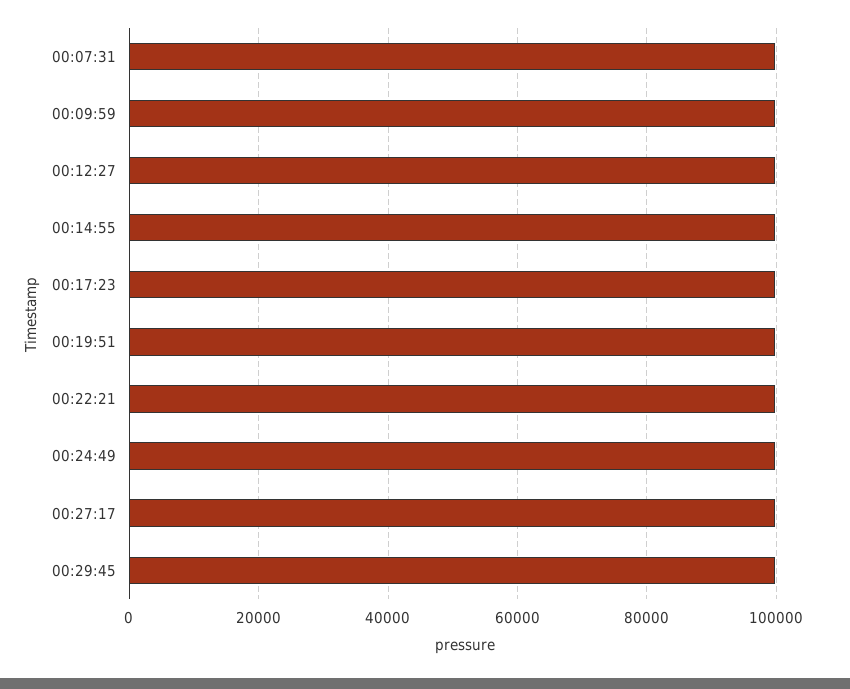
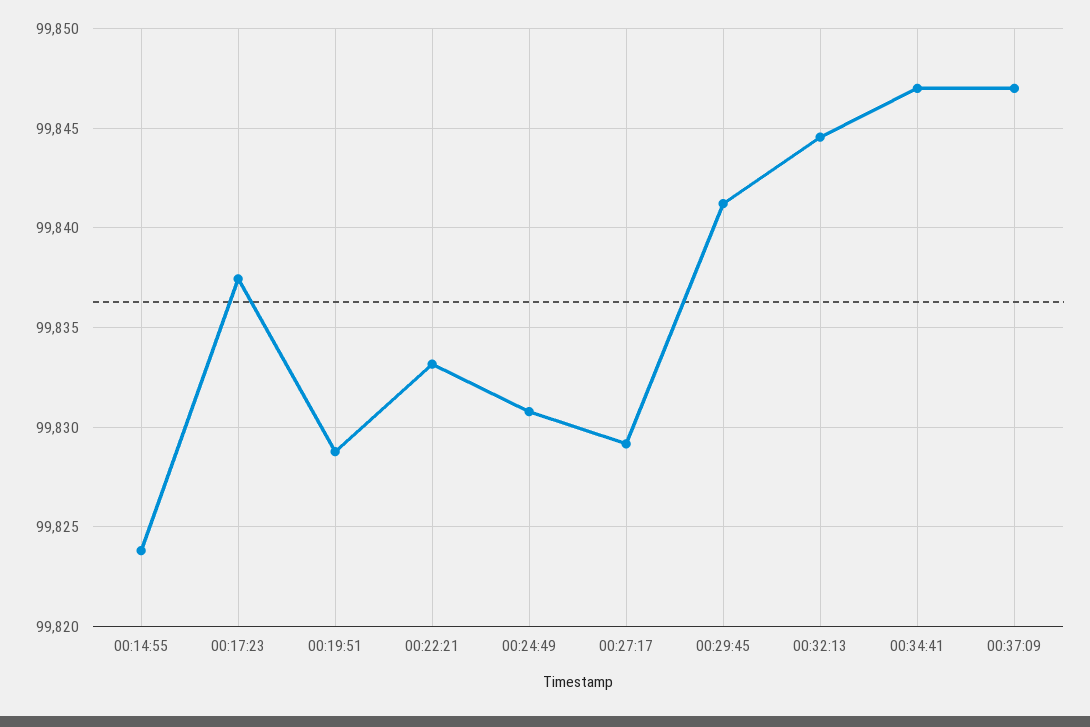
00:07:31: 100000 -> none
00:09:59: 100000 -> none
00:12:27: 100000 -> none
00:32:13: none -> 99844.5
00:34:41: none -> 99847
00:37:09: none -> 99847

